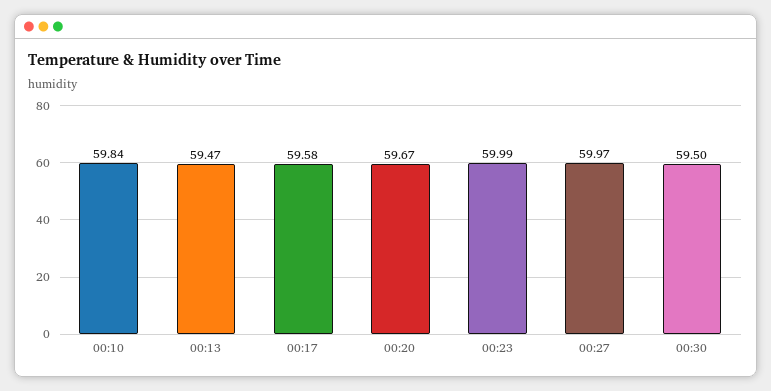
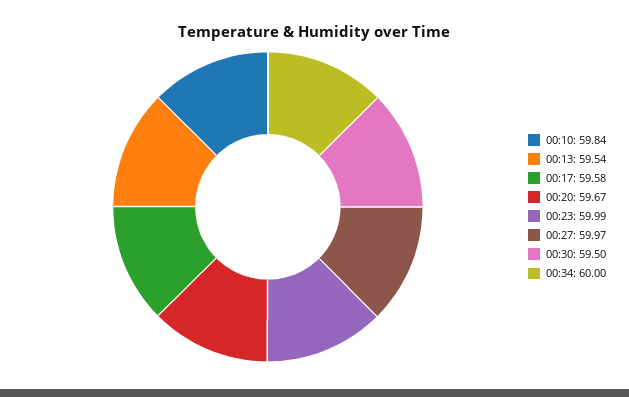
00:13: 59.47 -> 59.54
00:34: none -> 60

